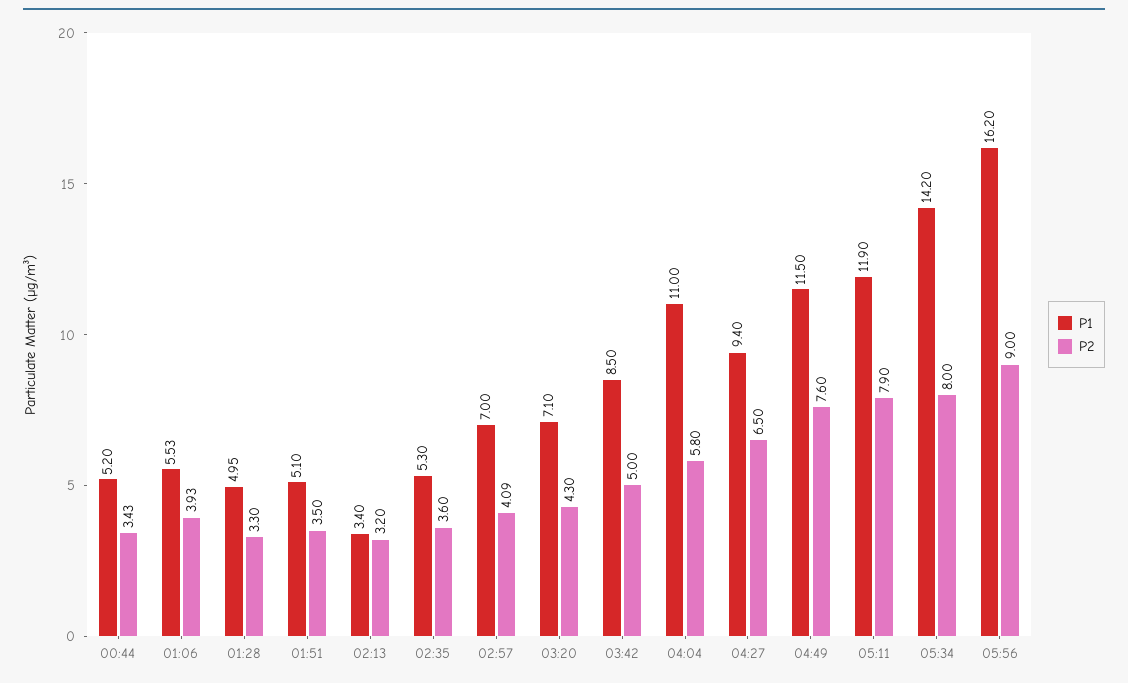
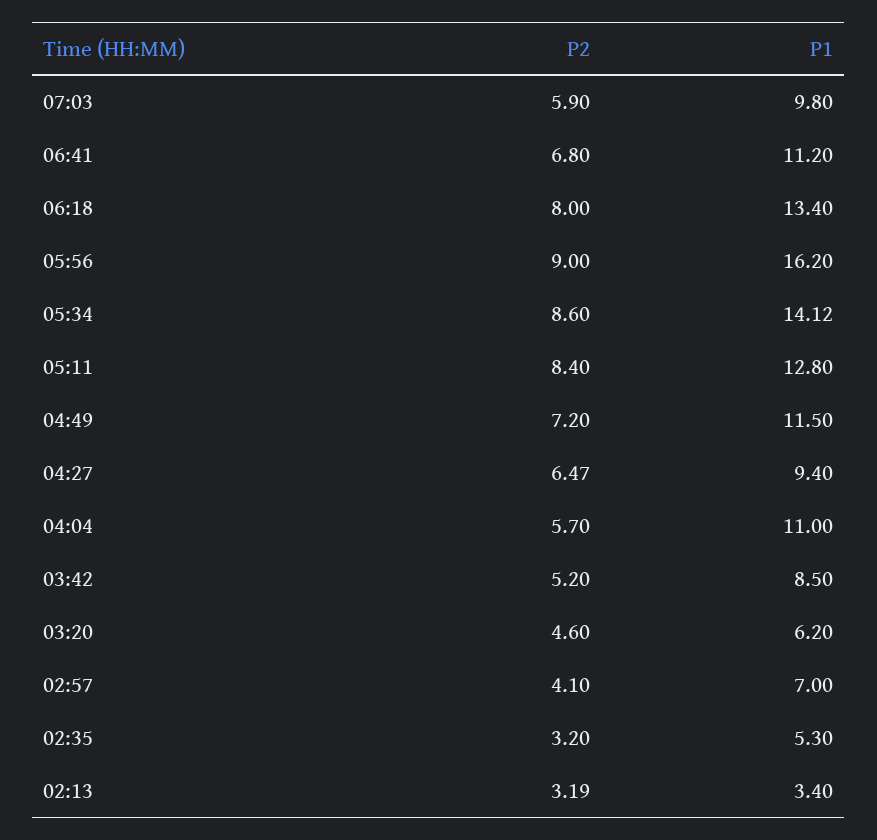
P1, 00:44: 5.2 -> none
P2, 00:44: 3.43 -> none
P1, 01:06: 5.53 -> none
P2, 01:06: 3.93 -> none
P1, 01:28: 4.95 -> none
P2, 01:28: 3.3 -> none
P1, 01:51: 5.1 -> none
P2, 01:51: 3.5 -> none
P2, 02:13: 3.2 -> 3.19
P2, 02:35: 3.6 -> 3.2
P2, 02:57: 4.09 -> 4.1
P1, 03:20: 7.1 -> 6.2
P2, 03:20: 4.3 -> 4.6
P2, 03:42: 5 -> 5.2
P2, 04:04: 5.8 -> 5.7
P2, 04:27: 6.5 -> 6.47
P2, 04:49: 7.6 -> 7.2
P1, 05:11: 11.9 -> 12.8
P2, 05:11: 7.9 -> 8.4
P1, 05:34: 14.2 -> 14.12
P2, 05:34: 8 -> 8.6
P2, 07:03: none -> 5.9
P1, 07:03: none -> 9.8
P2, 06:41: none -> 6.8
P1, 06:41: none -> 11.2
P2, 06:18: none -> 8
P1, 06:18: none -> 13.4

